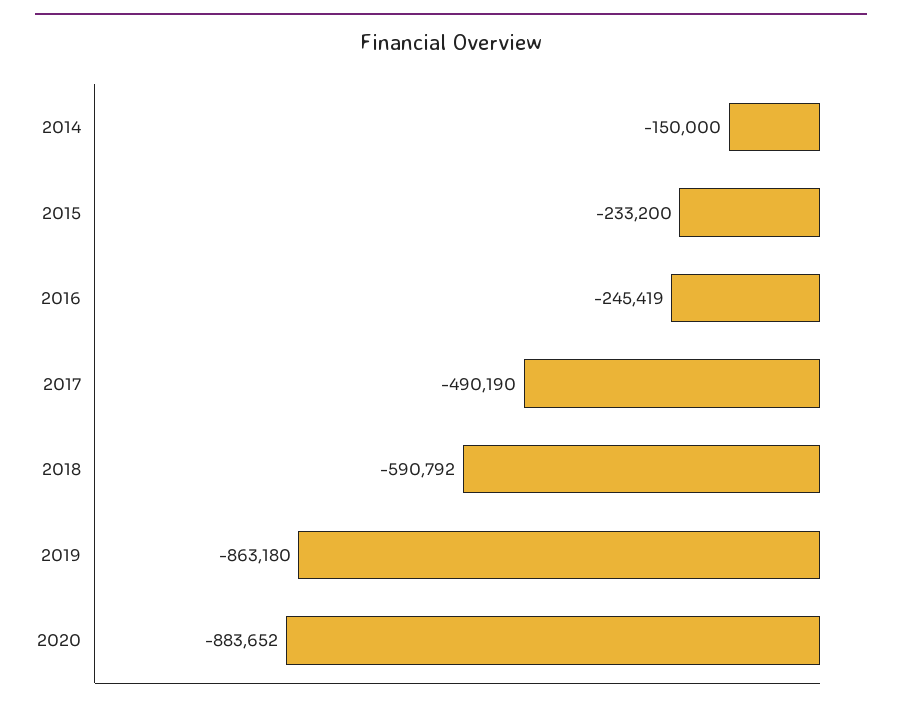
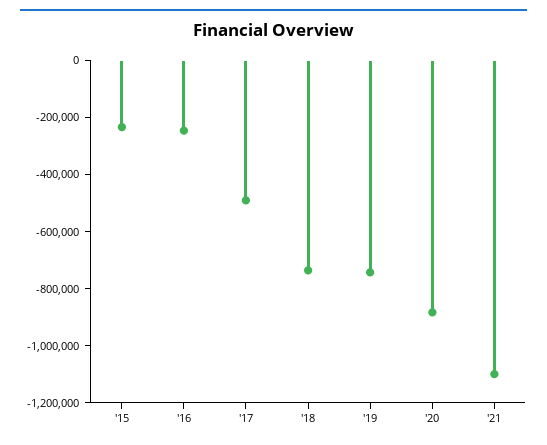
2014: -150000 -> none
2018: -590792 -> -750000
2019: -863180 -> -750000
'21: none -> -1100000

